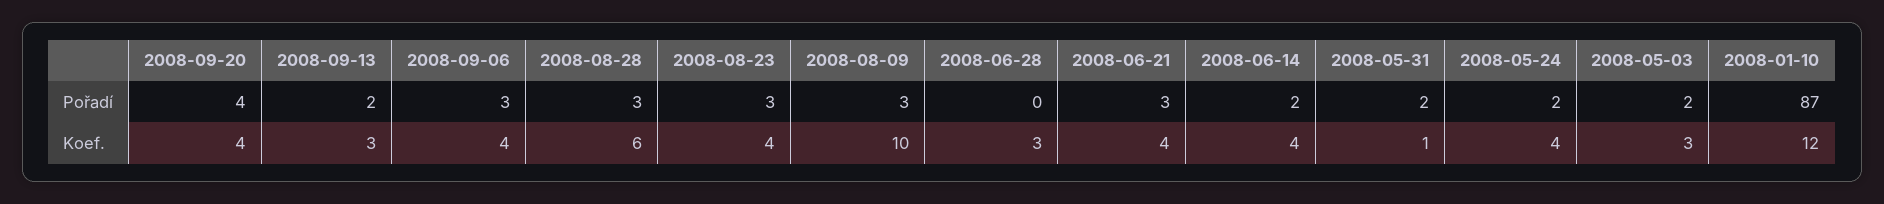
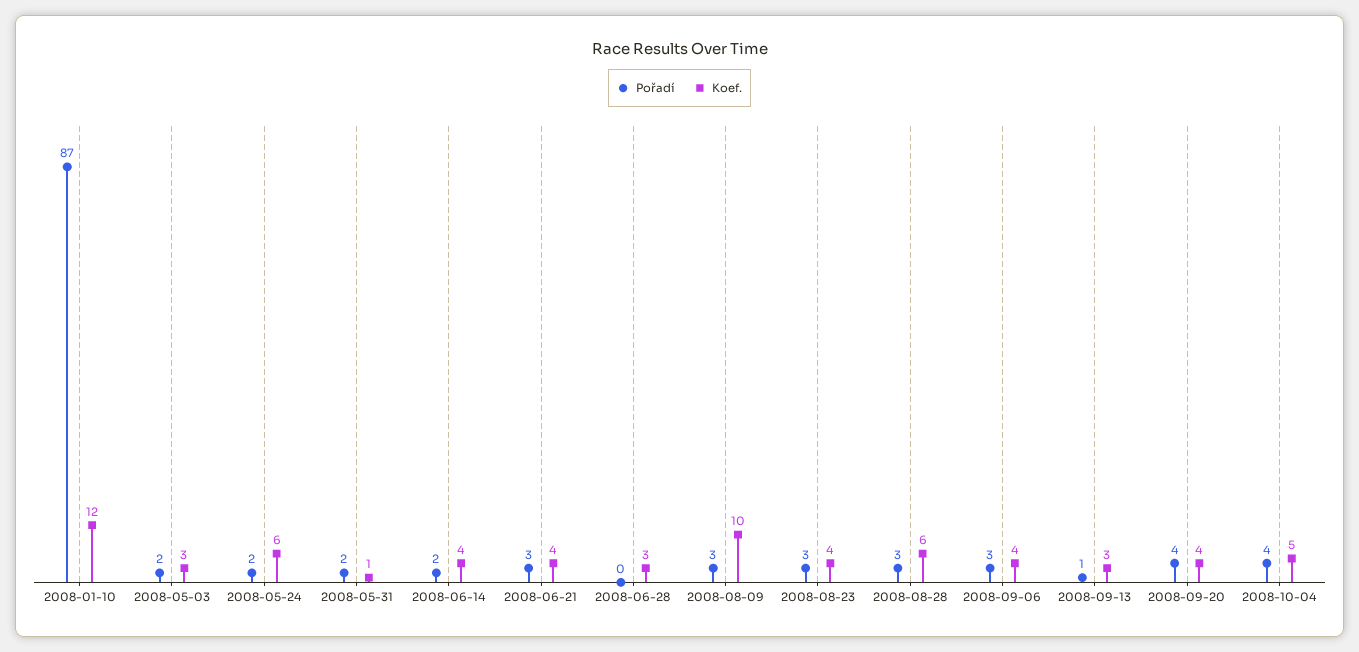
Pořadí, 2008-09-13: 2 -> 1
Koef., 2008-05-24: 4 -> 6
Pořadí, 2008-10-04: none -> 4
Koef., 2008-10-04: none -> 5

